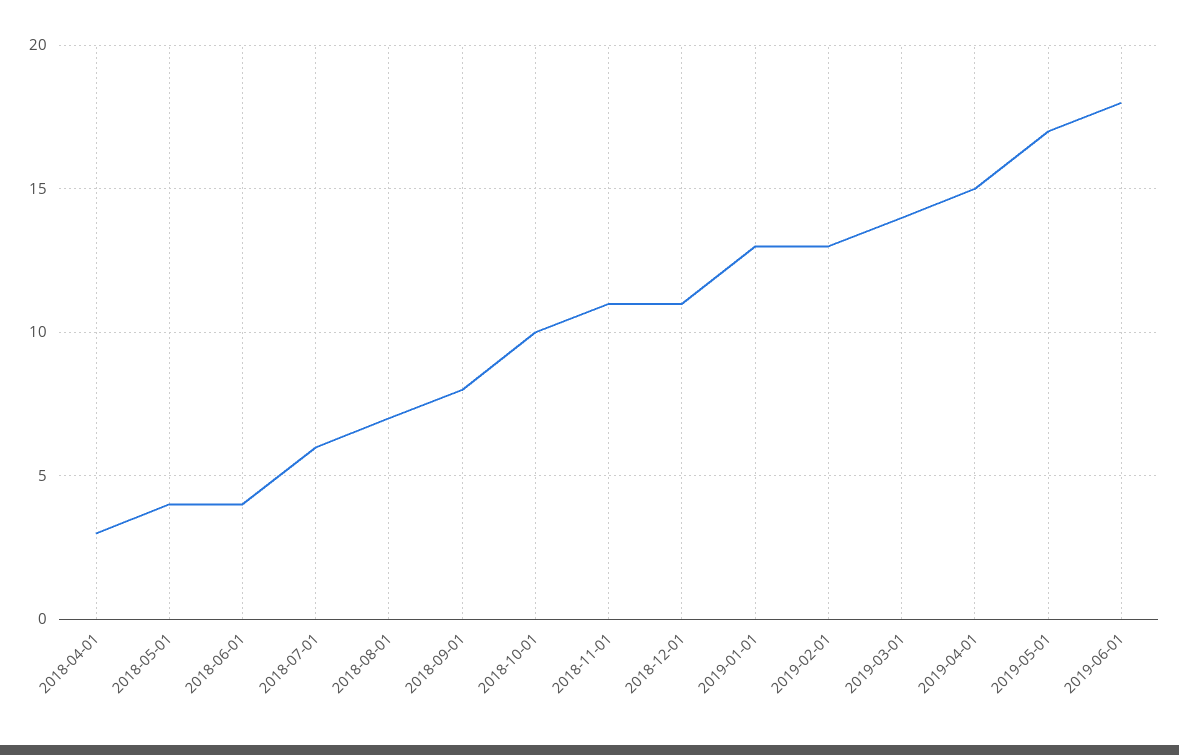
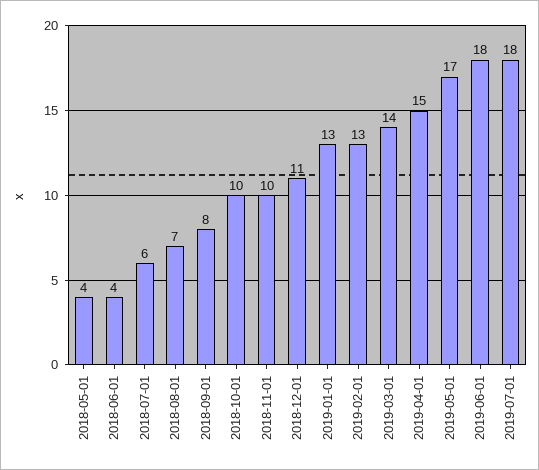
2018-04-01: 3 -> none
2018-11-01: 11 -> 10
2019-07-01: none -> 18

